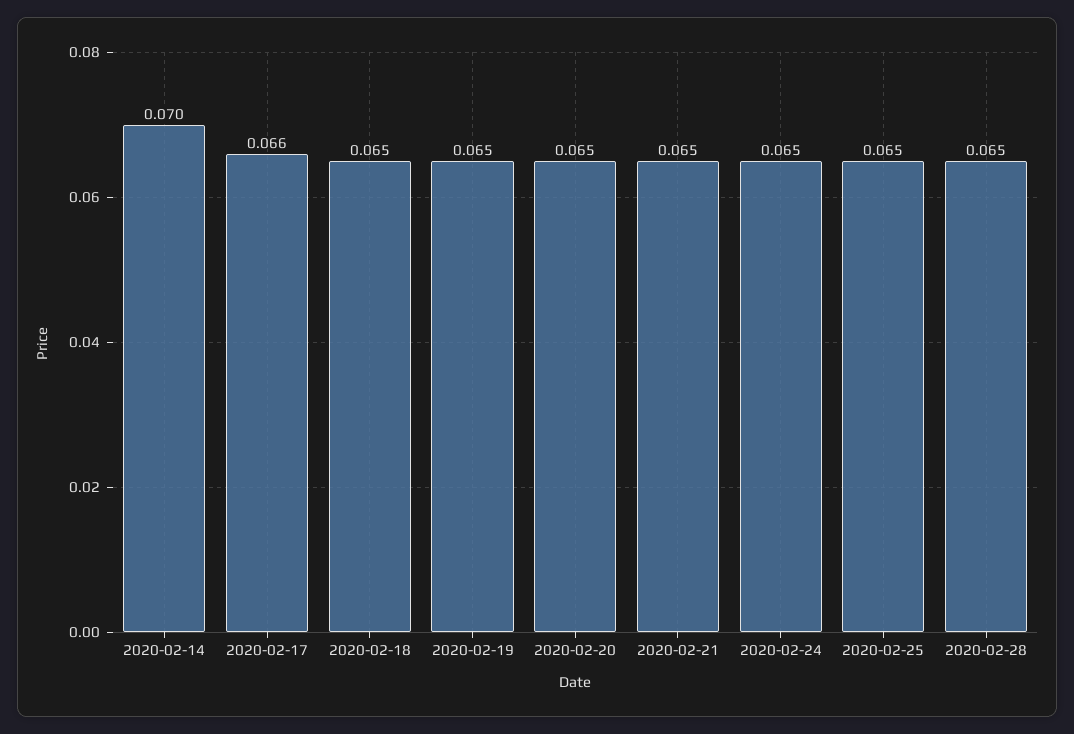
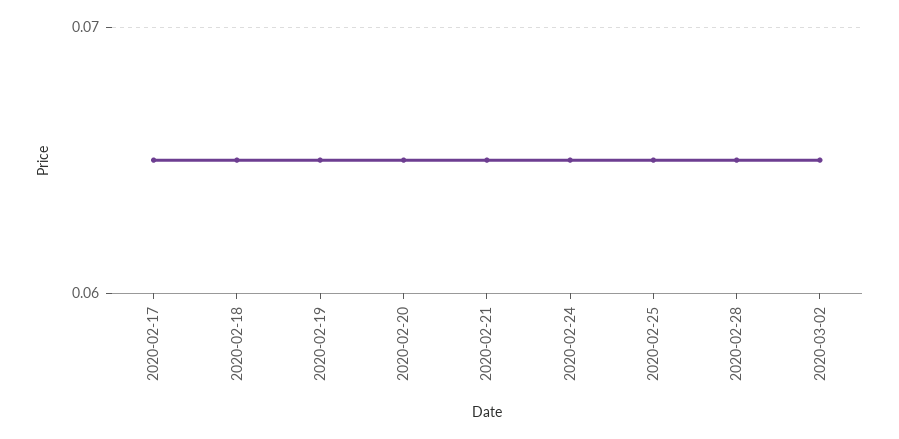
2020-02-14: 0.07 -> none
2020-02-17: 0.066 -> 0.065
2020-03-02: none -> 0.065

